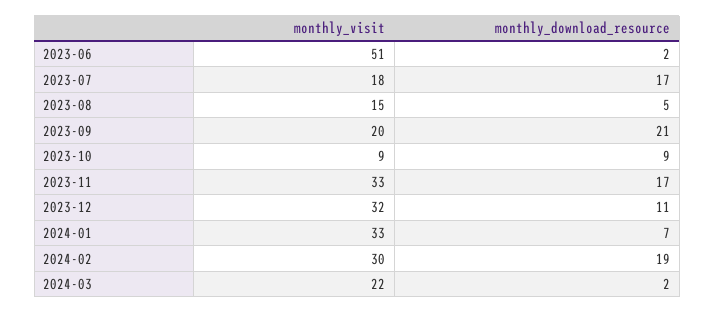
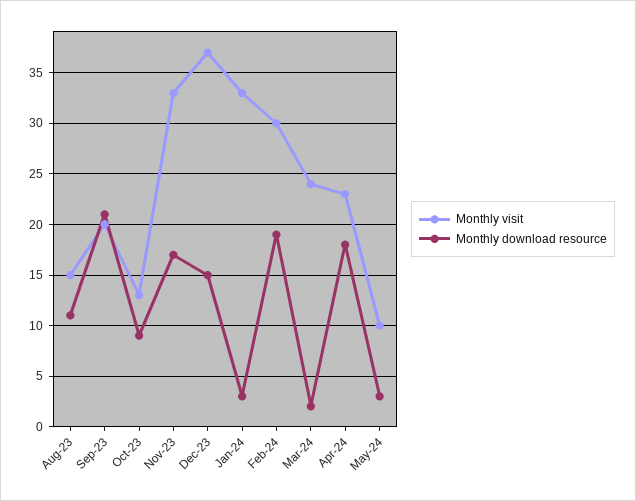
monthly_visit, 2023-06: 51 -> none
monthly_download_resource, 2023-06: 2 -> none
monthly_visit, 2023-07: 18 -> none
monthly_download_resource, 2023-07: 17 -> none
monthly_download_resource, 2023-08: 5 -> 11
monthly_visit, 2023-10: 9 -> 13
monthly_visit, 2023-12: 32 -> 37
monthly_download_resource, 2023-12: 11 -> 15
monthly_download_resource, 2024-01: 7 -> 3
monthly_visit, 2024-03: 22 -> 24
monthly_visit, Apr-24: none -> 23
monthly_download_resource, Apr-24: none -> 18
monthly_visit, May-24: none -> 10
monthly_download_resource, May-24: none -> 3

